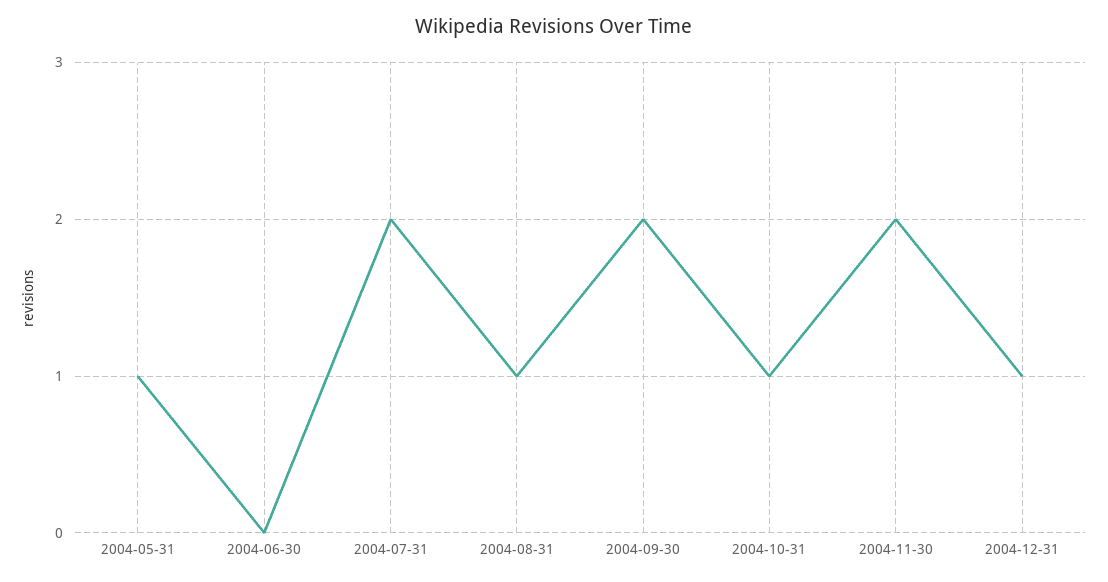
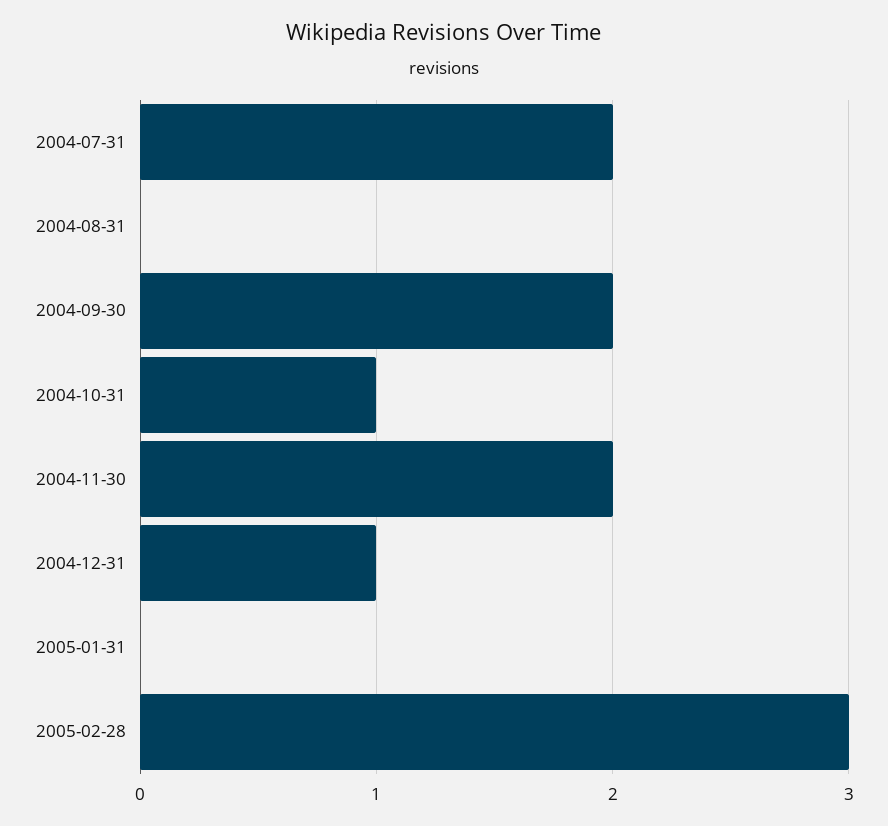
2004-05-31: 1 -> none
2004-06-30: 0 -> none
2004-08-31: 1 -> 0
2005-01-31: none -> 0
2005-02-28: none -> 3

